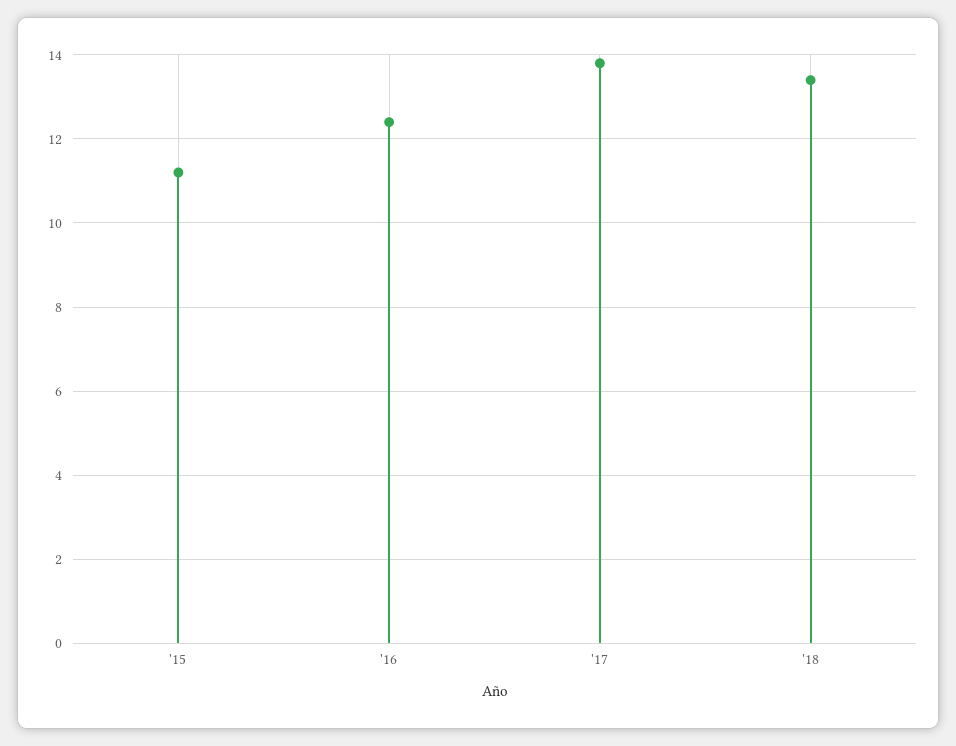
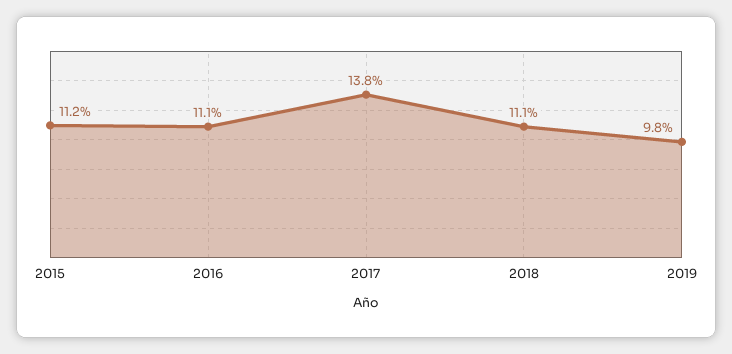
'16: 12.5 -> 11.1
'18: 13.5 -> 11.1
2019: none -> 9.8

